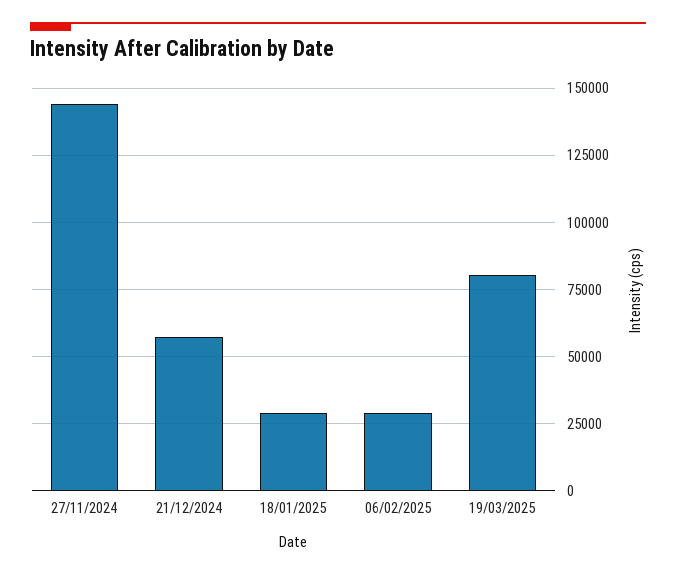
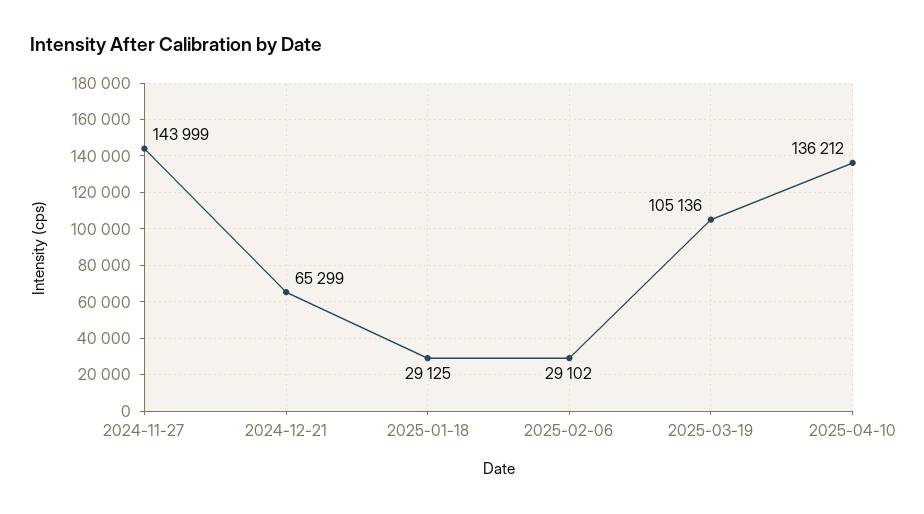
21/12/2024: 57500 -> 65299
19/03/2025: 80000 -> 105136
2025-04-10: none -> 136212

